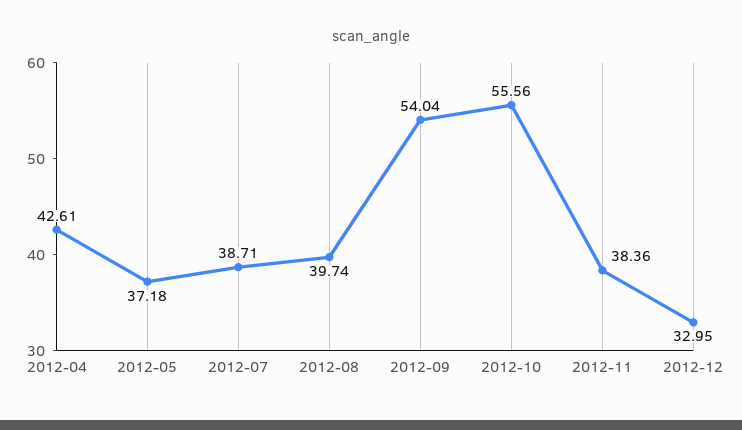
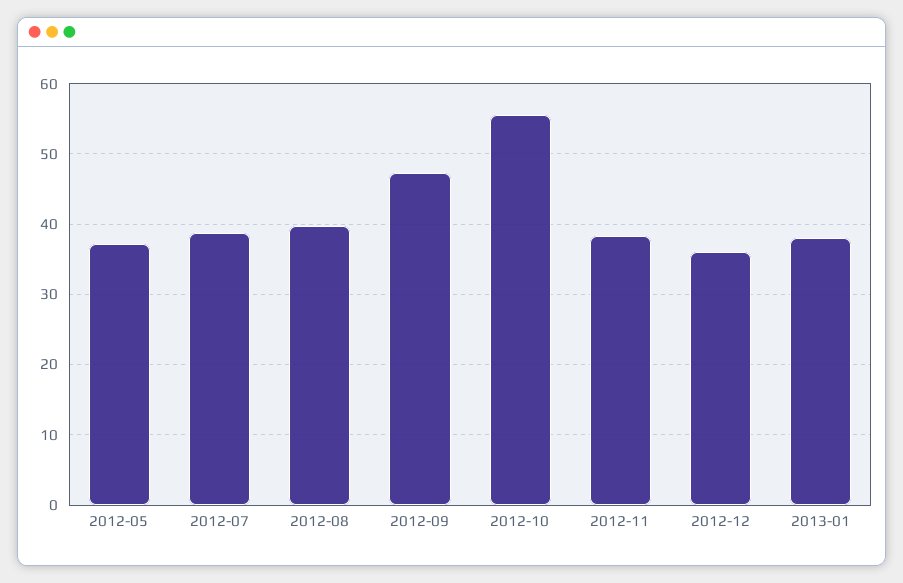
2012-04: 42.61 -> none
2012-09: 54.04 -> 47
2012-12: 32.95 -> 36
2013-01: none -> 38

